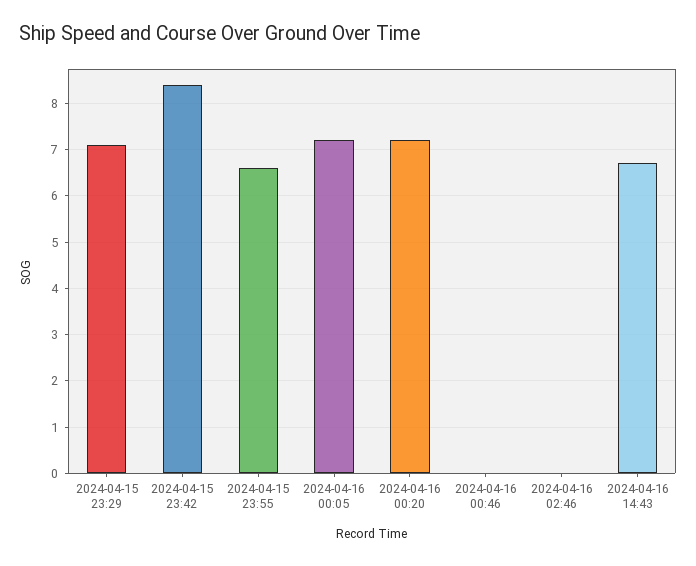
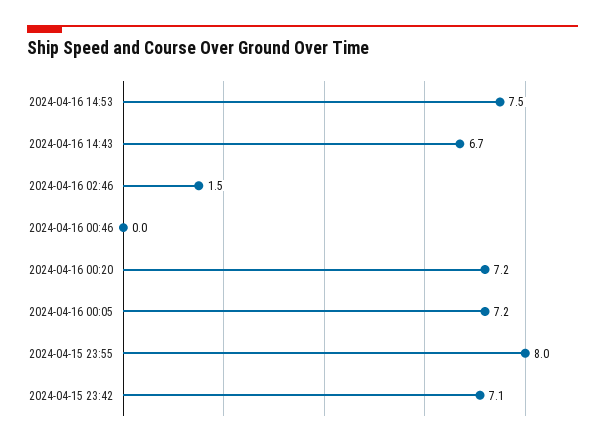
2024-04-15 23:29: 7 -> none
2024-04-15 23:42: 8.5 -> 7.1
2024-04-15 23:55: 6.5 -> 8
2024-04-16 02:46: 0 -> 1.5
2024-04-16 14:53: none -> 7.5

